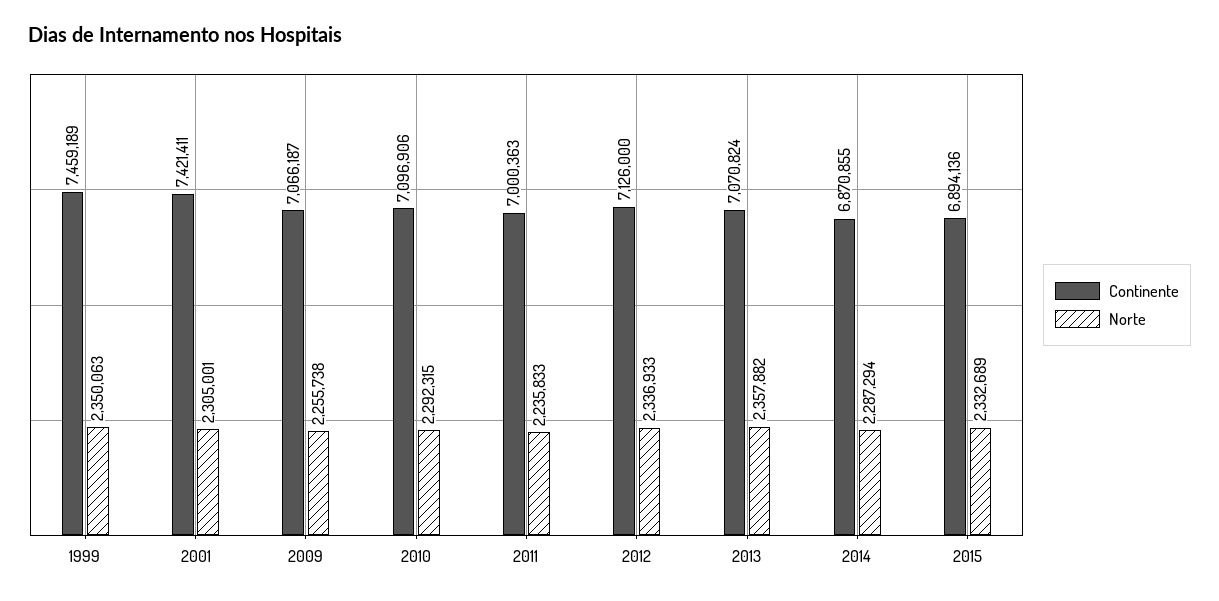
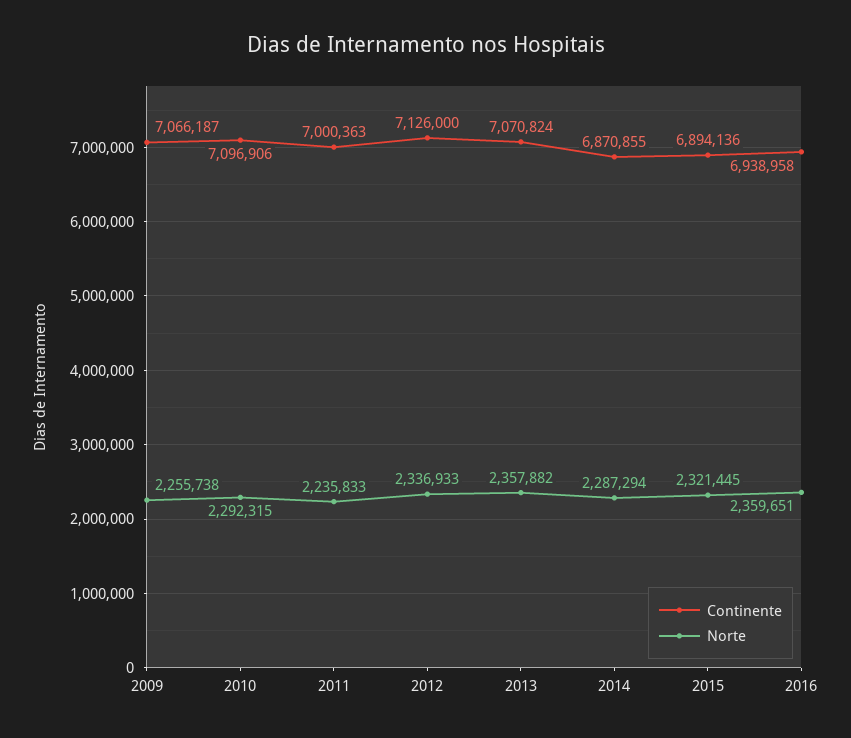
Continente, 1999: 7459189 -> none
Norte, 1999: 2350063 -> none
Continente, 2001: 7421411 -> none
Norte, 2001: 2305001 -> none
Norte, 2015: 2332689 -> 2321445
Continente, 2016: none -> 6938958
Norte, 2016: none -> 2359651

